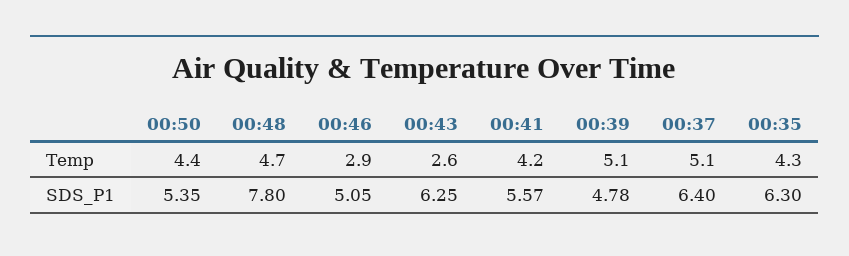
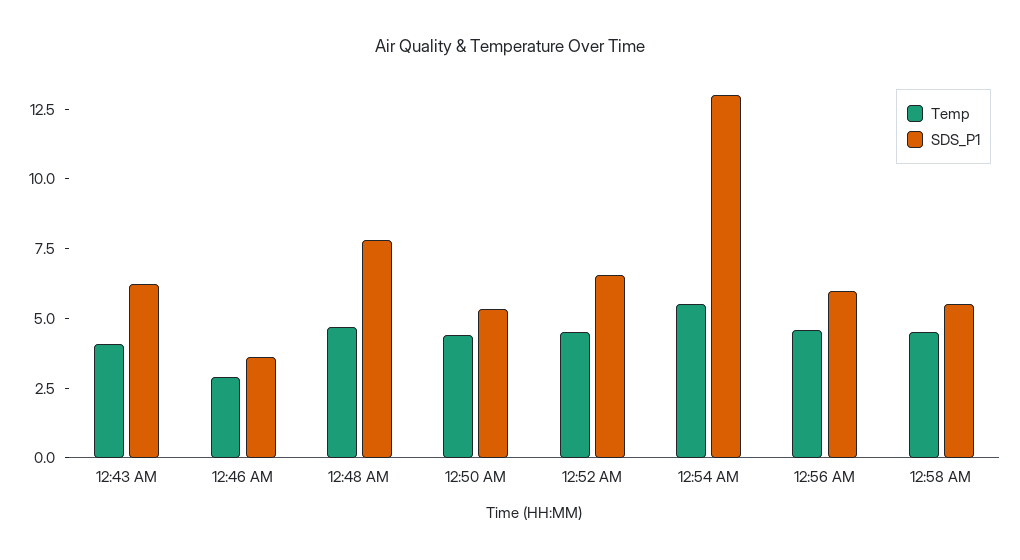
Temp, 00:43: 2.6 -> 4
Temp, 00:41: 4.2 -> none
Temp, 00:39: 5.1 -> none
Temp, 00:37: 5.1 -> none
Temp, 00:35: 4.3 -> none
SDS_P1, 00:46: 5.05 -> 3.5
SDS_P1, 00:41: 5.57 -> none
SDS_P1, 00:39: 4.78 -> none
SDS_P1, 00:37: 6.4 -> none
SDS_P1, 00:35: 6.3 -> none
Temp, 12:52 AM: none -> 4.5
SDS_P1, 12:52 AM: none -> 6.5
Temp, 12:54 AM: none -> 5.5
SDS_P1, 12:54 AM: none -> 13
Temp, 12:56 AM: none -> 4.5
SDS_P1, 12:56 AM: none -> 6
Temp, 12:58 AM: none -> 4.5
SDS_P1, 12:58 AM: none -> 5.5

